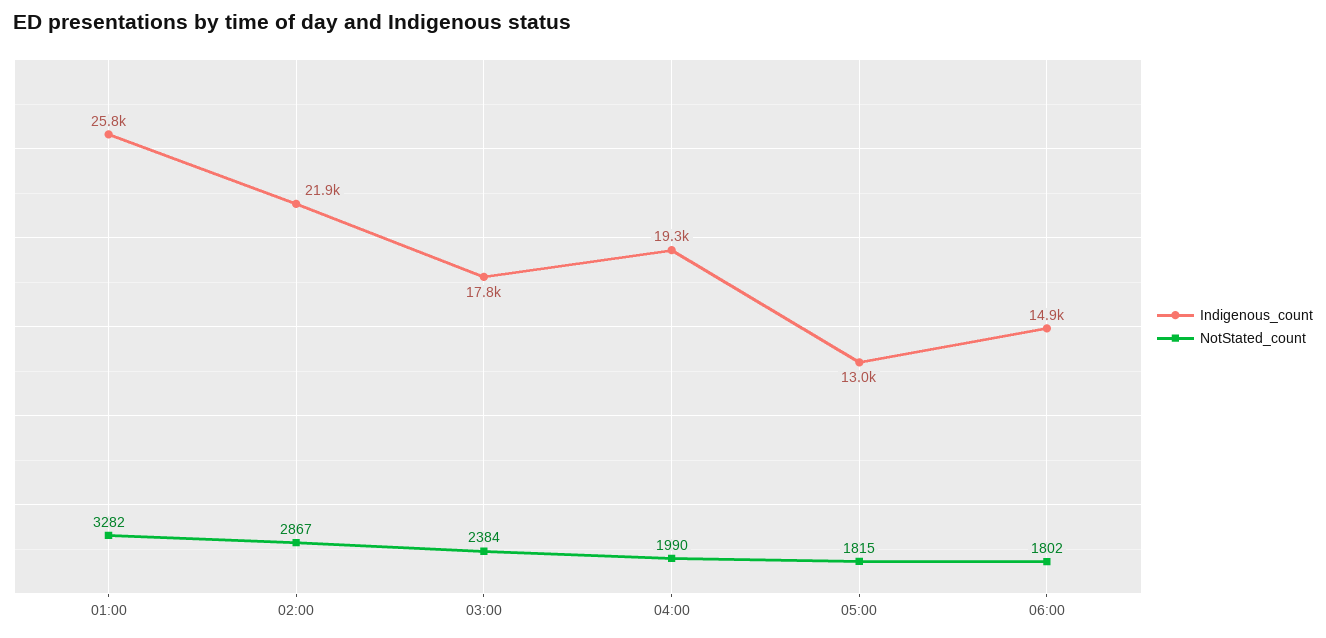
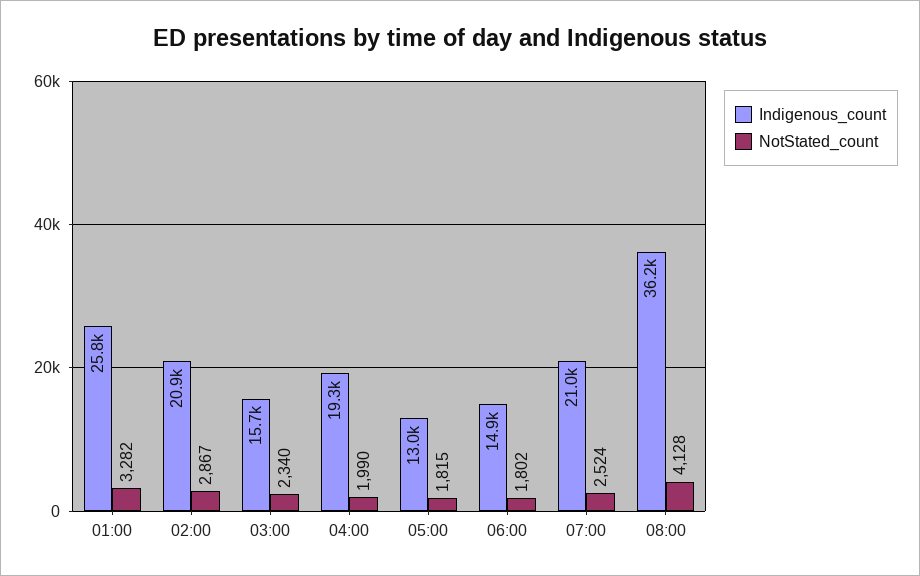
Indigenous_count, 02:00: 21900 -> 20900
Indigenous_count, 03:00: 17800 -> 15700
NotStated_count, 03:00: 2384 -> 2340
Indigenous_count, 07:00: none -> 21000
NotStated_count, 07:00: none -> 2524
Indigenous_count, 08:00: none -> 36200
NotStated_count, 08:00: none -> 4128

